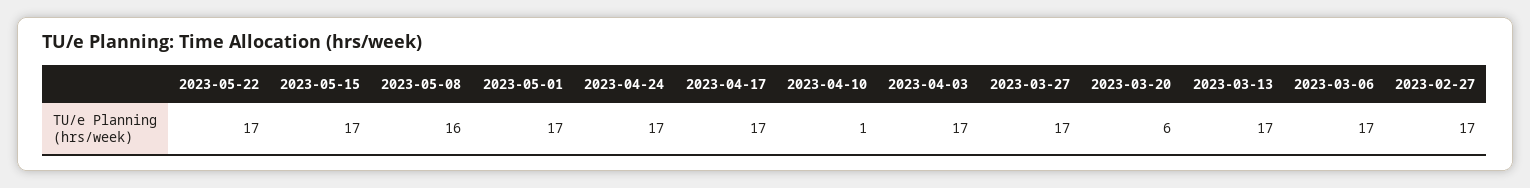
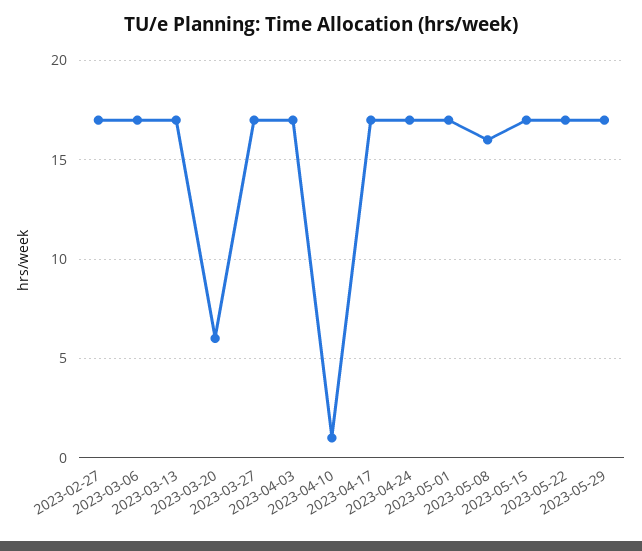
2023-05-29: none -> 17

